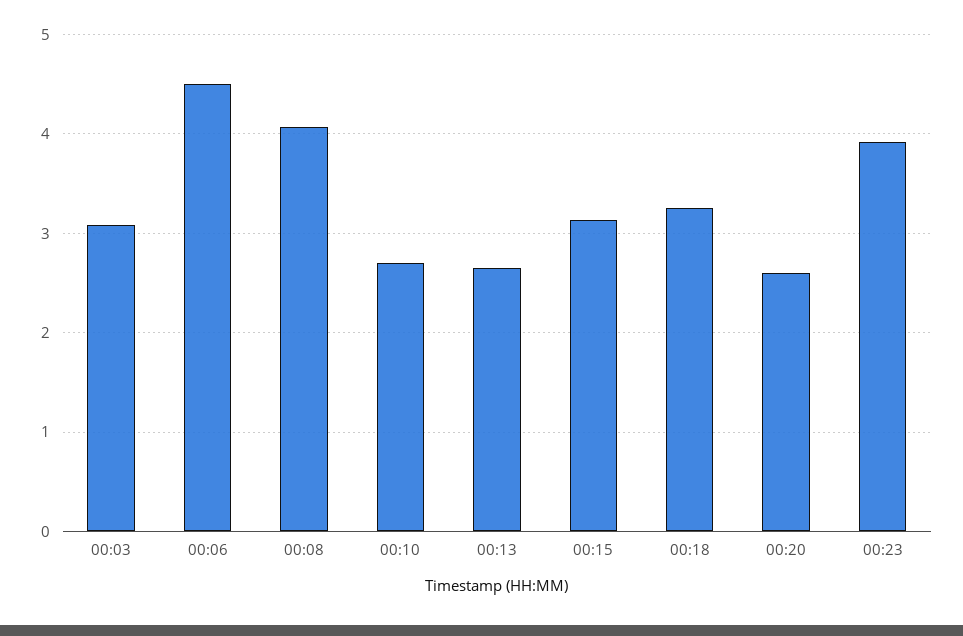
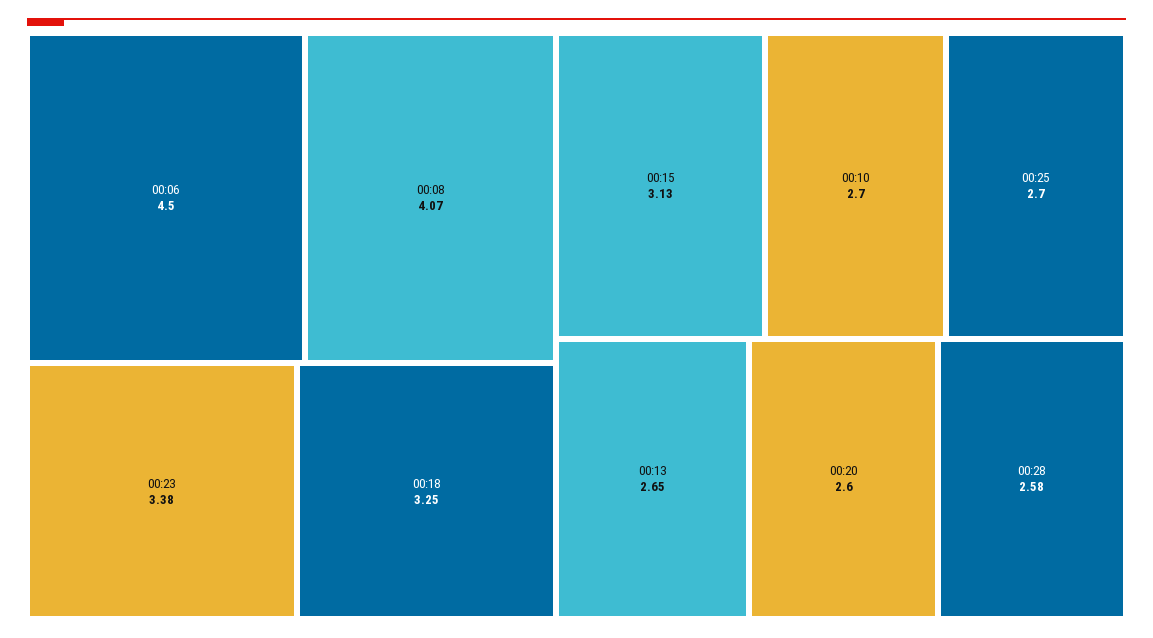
00:03: 3.1 -> none
00:23: 3.9 -> 3.38
00:25: none -> 2.7
00:28: none -> 2.58

